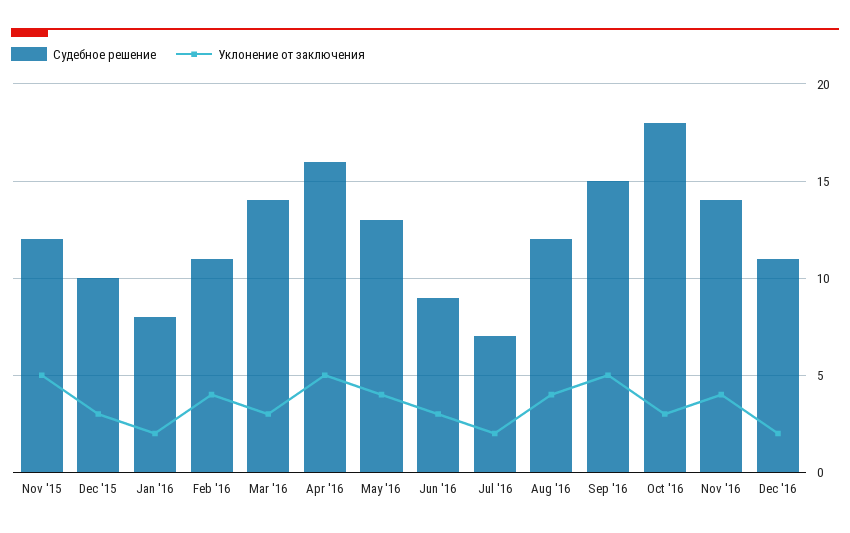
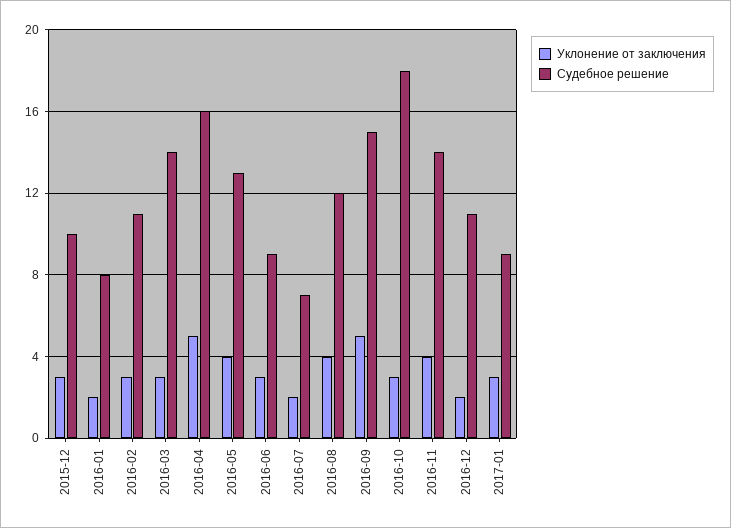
Судебное решение, Nov '15: 12 -> none
Уклонение от заключения, Nov '15: 5 -> none
Уклонение от заключения, Feb '16: 4 -> 3
Уклонение от заключения, 2017-01: none -> 3
Судебное решение, 2017-01: none -> 9

